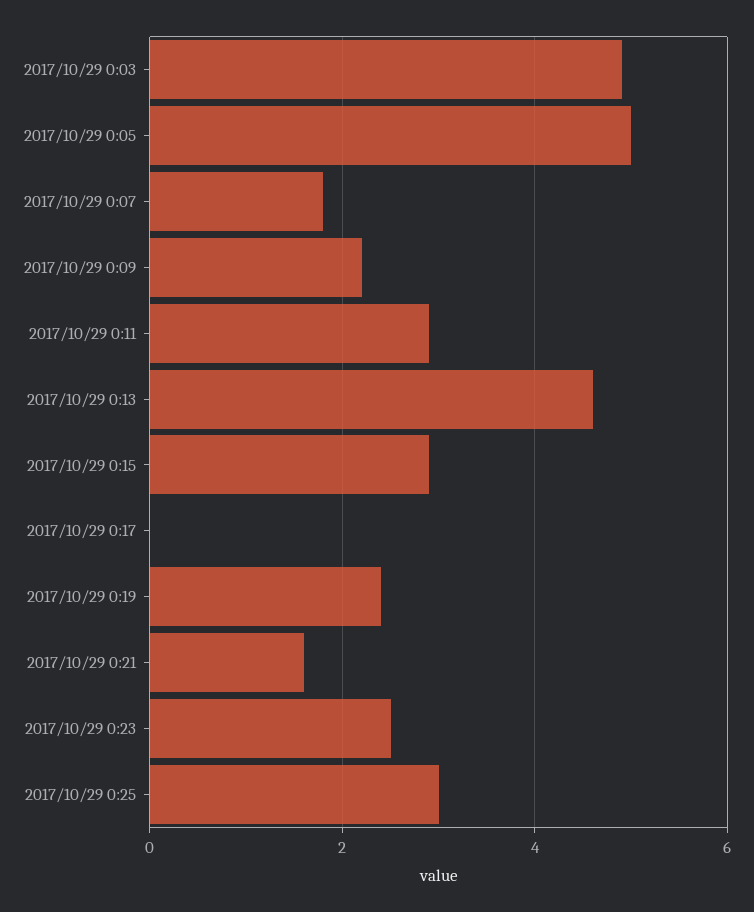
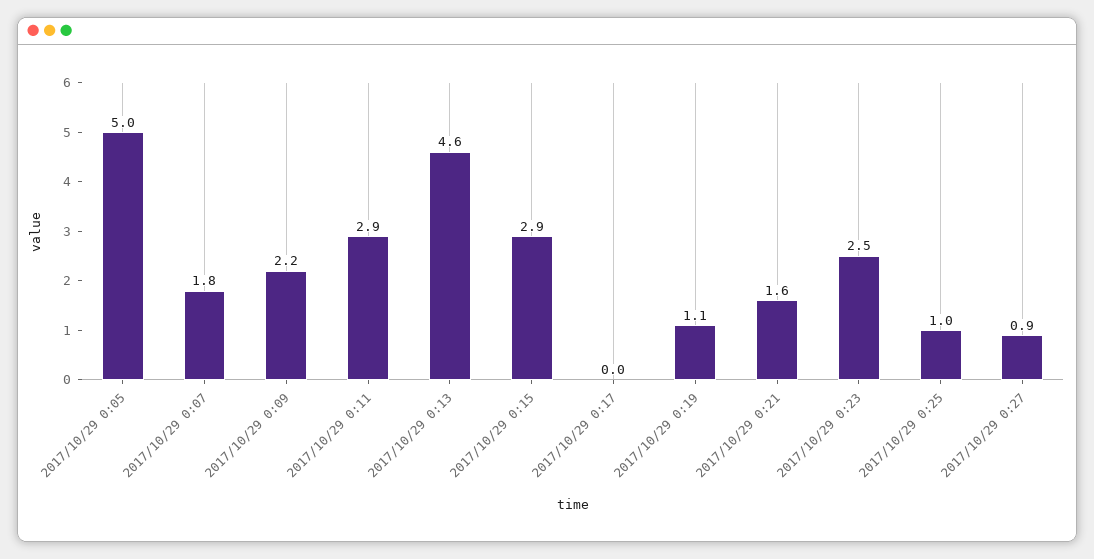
2017/10/29 0:03: 5 -> none
2017/10/29 0:19: 2.5 -> 1.1
2017/10/29 0:25: 3 -> 1
2017/10/29 0:27: none -> 0.9

